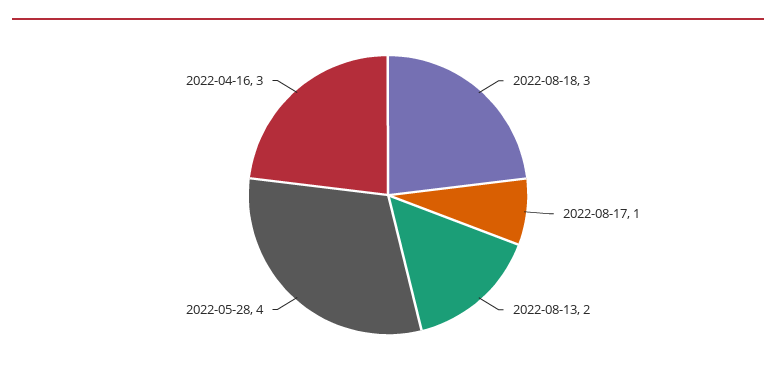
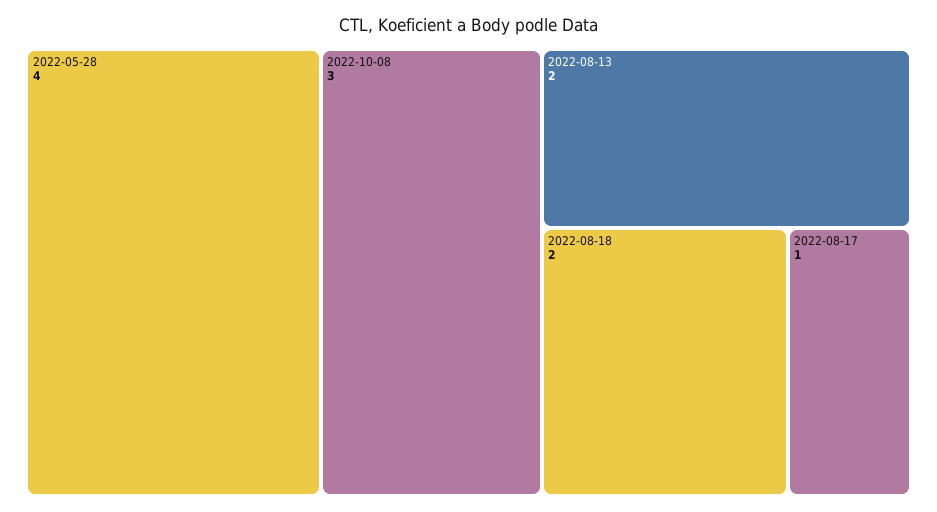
2022-08-18: 3 -> 2
2022-04-16: 3 -> none
2022-10-08: none -> 3

